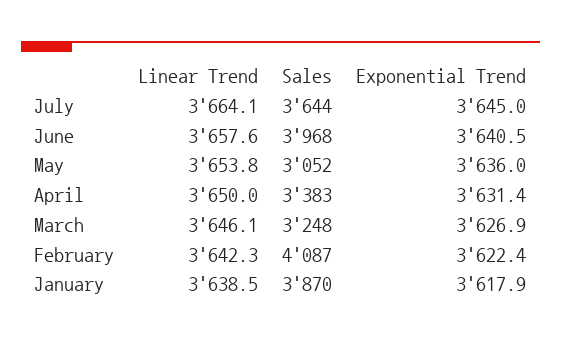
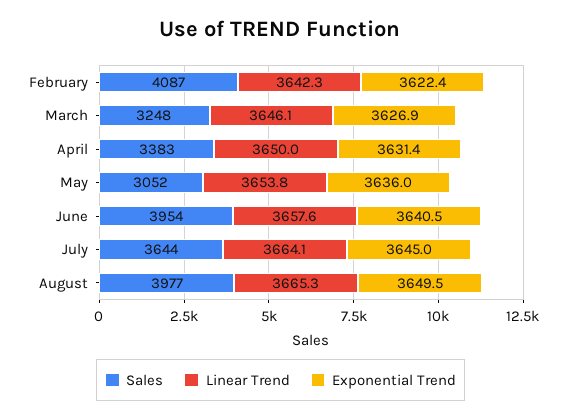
Sales, June: 3968 -> 3954
Linear Trend, January: 3638.5 -> none
Sales, January: 3870 -> none
Exponential Trend, January: 3617.9 -> none
Sales, August: none -> 3977
Linear Trend, August: none -> 3665.3
Exponential Trend, August: none -> 3649.5

